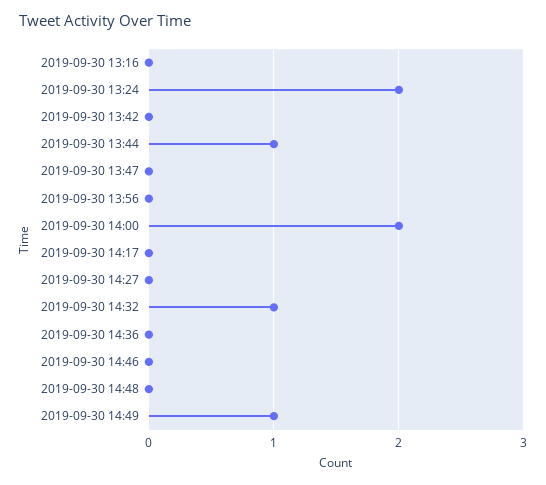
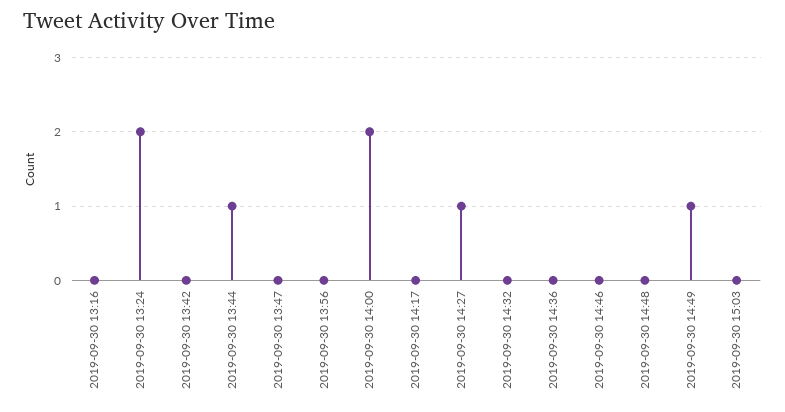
2019-09-30 14:27: 0 -> 1
2019-09-30 14:32: 1 -> 0
2019-09-30 15:03: none -> 0

